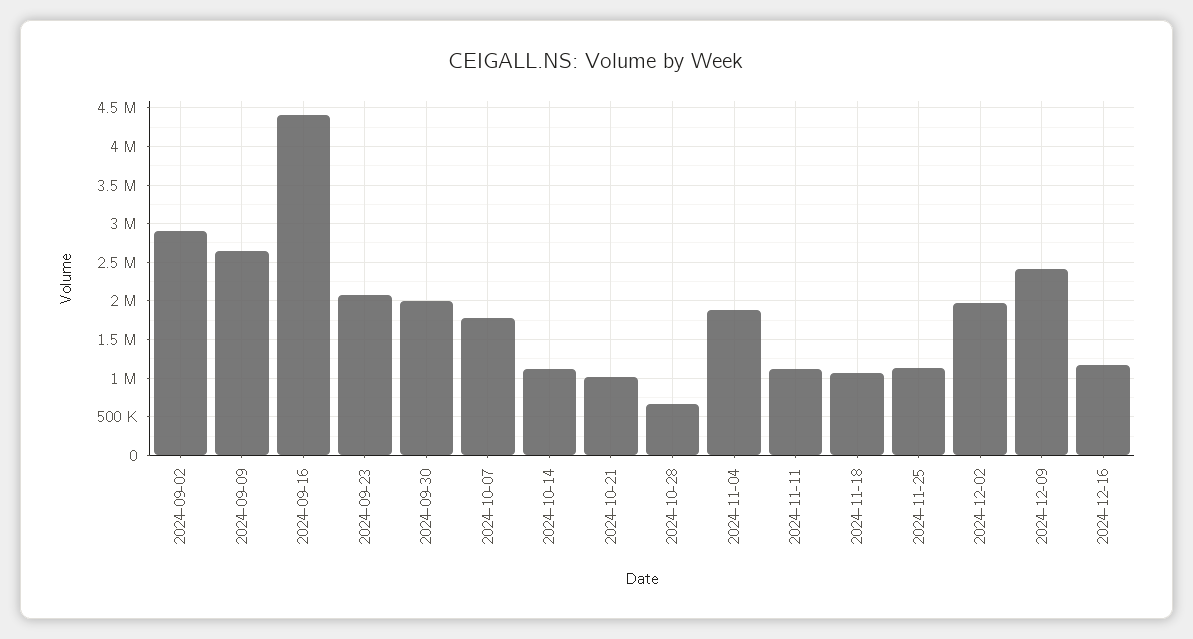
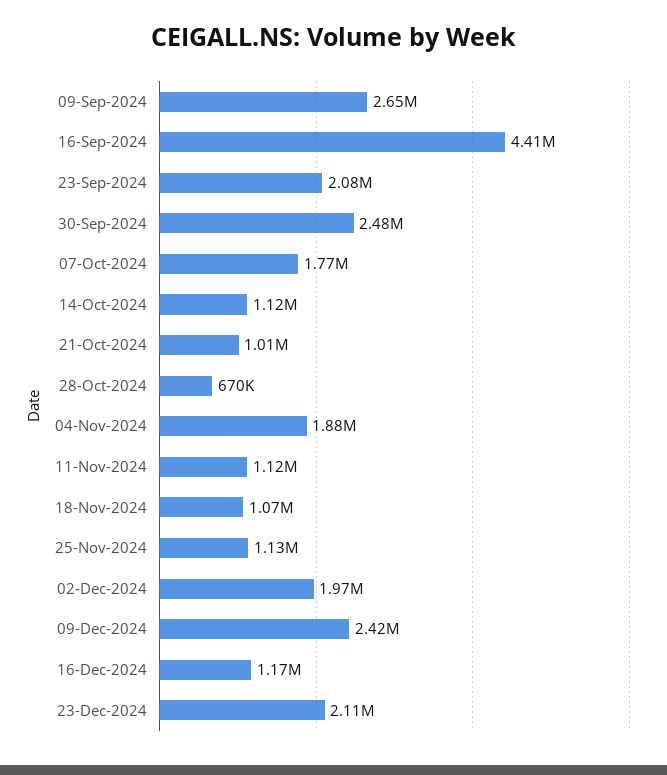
2024-09-02: 2900000 -> none
2024-09-30: 2000000 -> 2480000
23-Dec-2024: none -> 2110000

